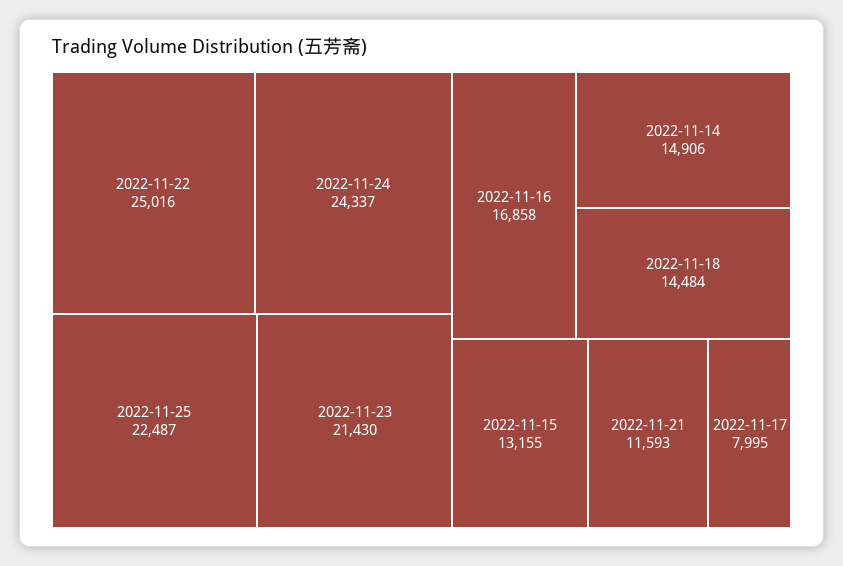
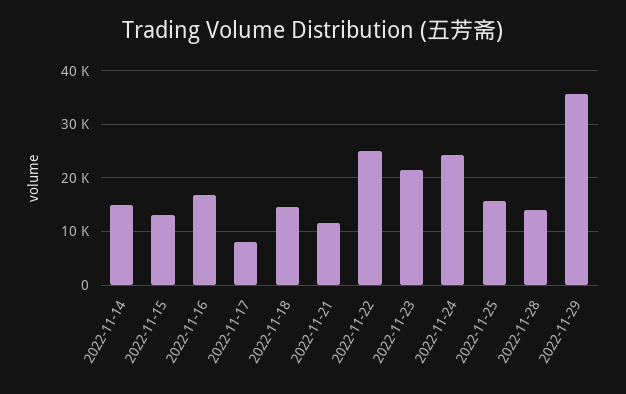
2022-11-25: 22487 -> 16000
2022-11-28: none -> 14000
2022-11-29: none -> 36000

